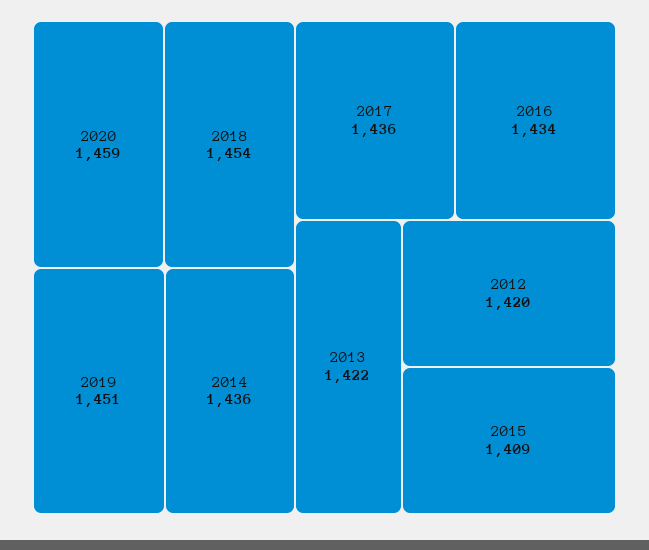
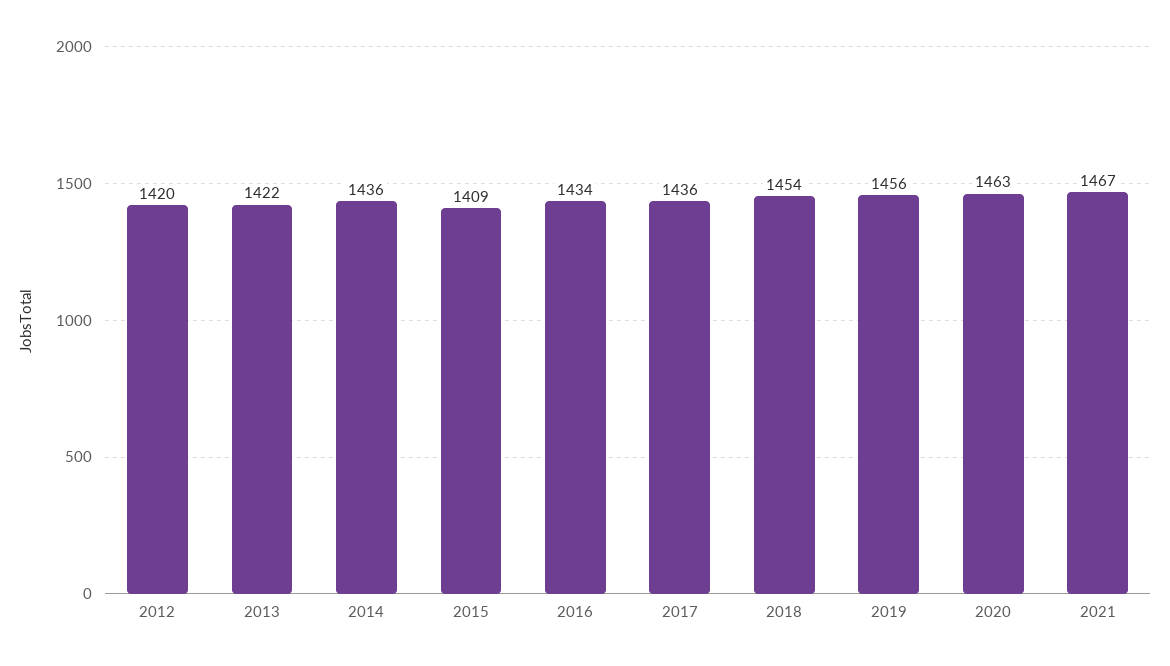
2020: 1459 -> 1463
2019: 1451 -> 1456
2021: none -> 1467

